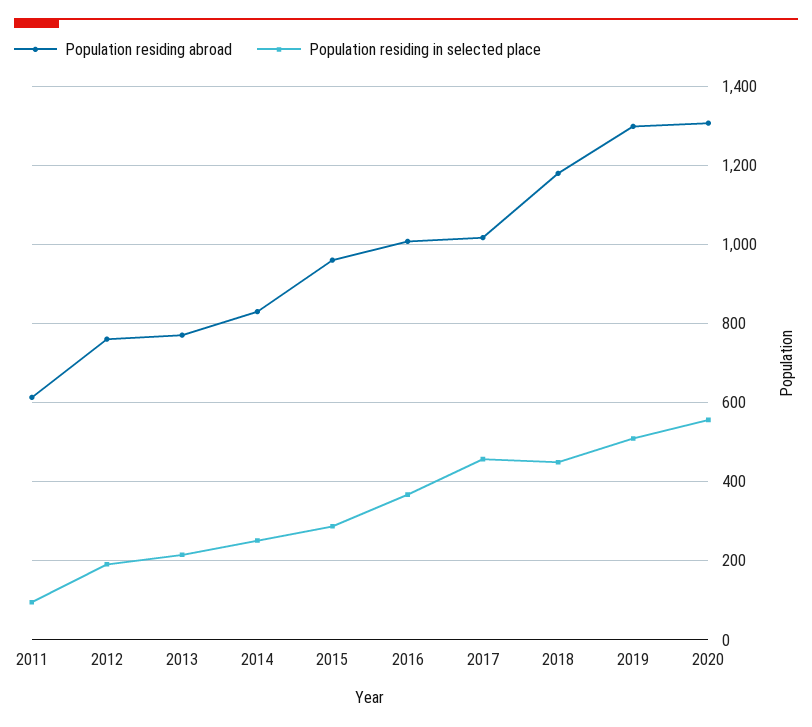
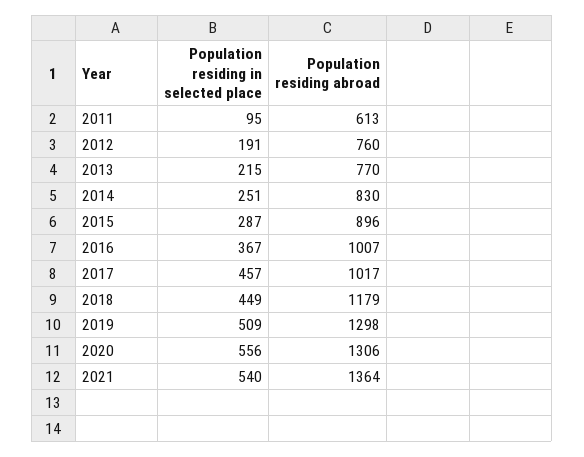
Population residing abroad, 2015: 960 -> 896
Population residing in selected place, 2021: none -> 540
Population residing abroad, 2021: none -> 1364

